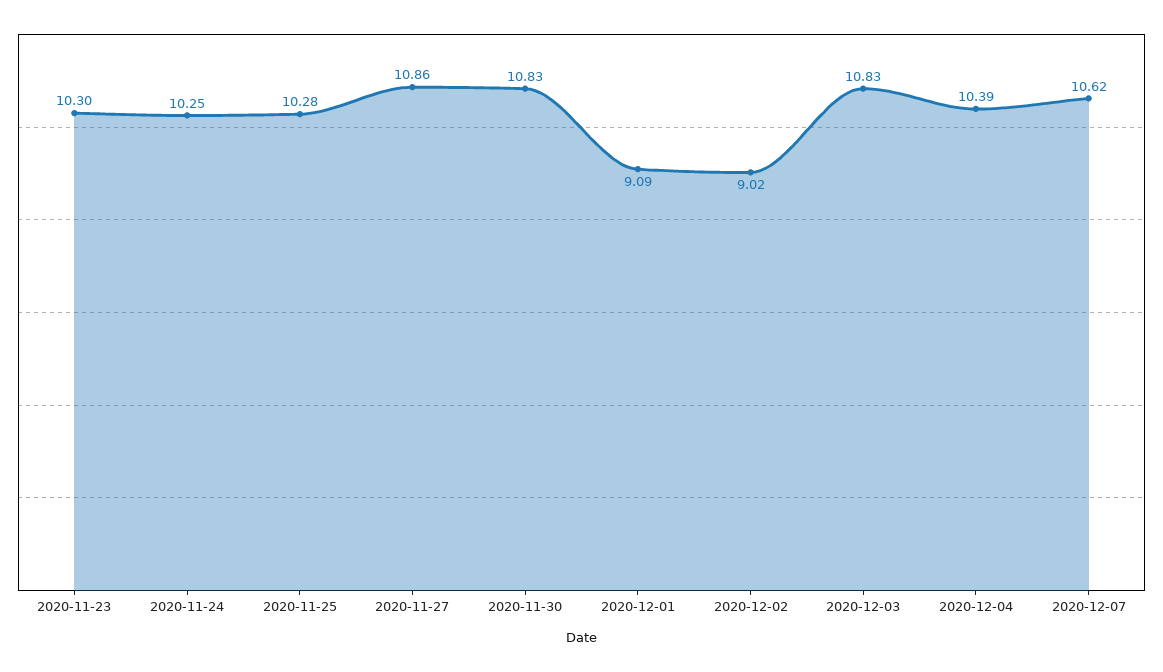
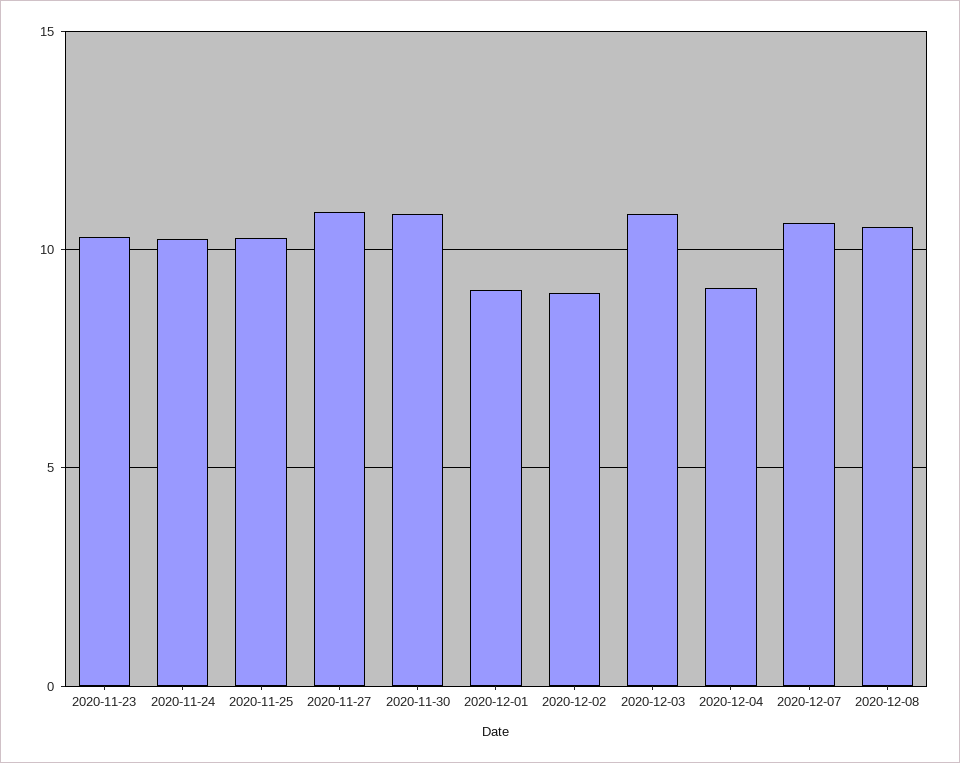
2020-12-04: 10.39 -> 9
2020-12-08: none -> 10.5

